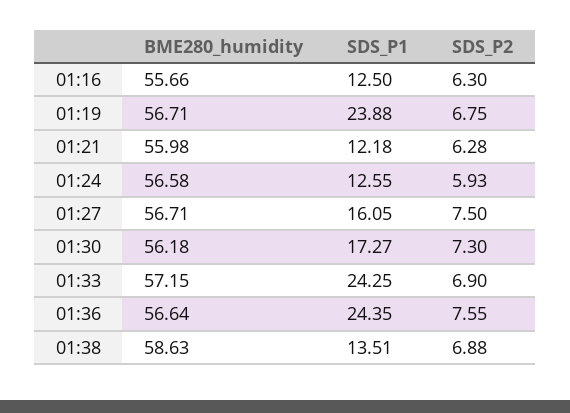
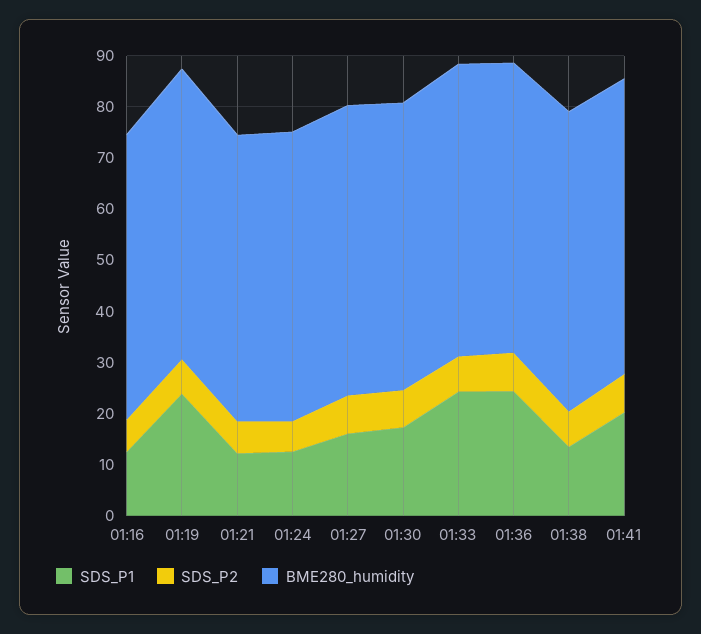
SDS_P1, 01:41: none -> 20
SDS_P2, 01:41: none -> 8
BME280_humidity, 01:41: none -> 58

